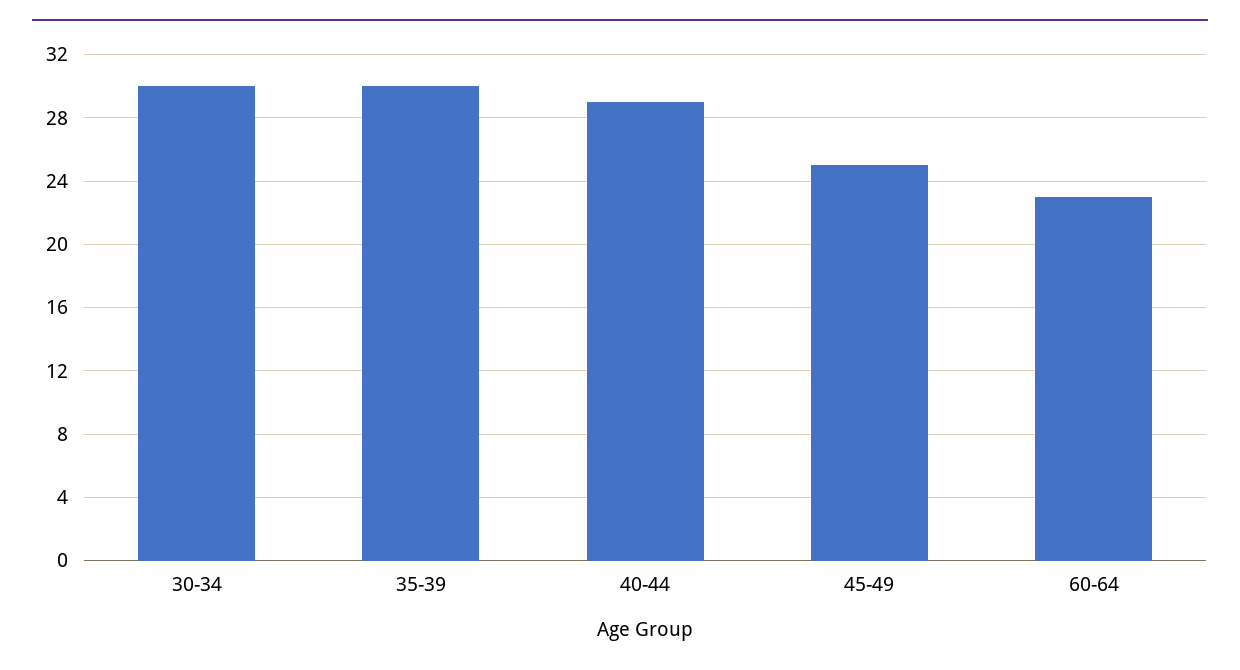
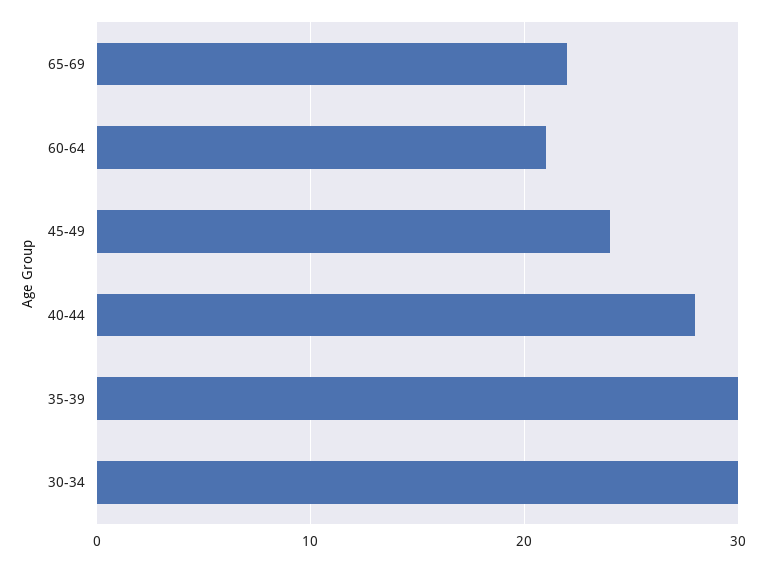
40-44: 29 -> 28
45-49: 25 -> 24
60-64: 23 -> 21
65-69: none -> 22

